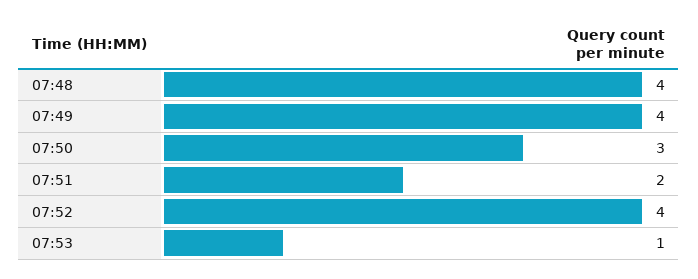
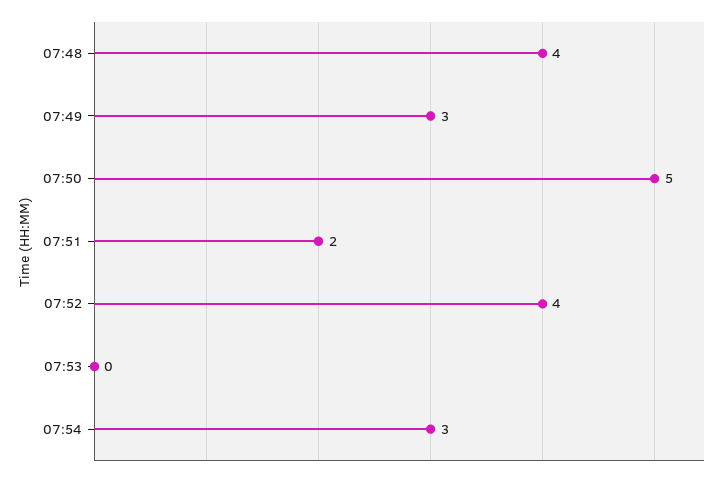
07:49: 4 -> 3
07:50: 3 -> 5
07:53: 1 -> 0
07:54: none -> 3

